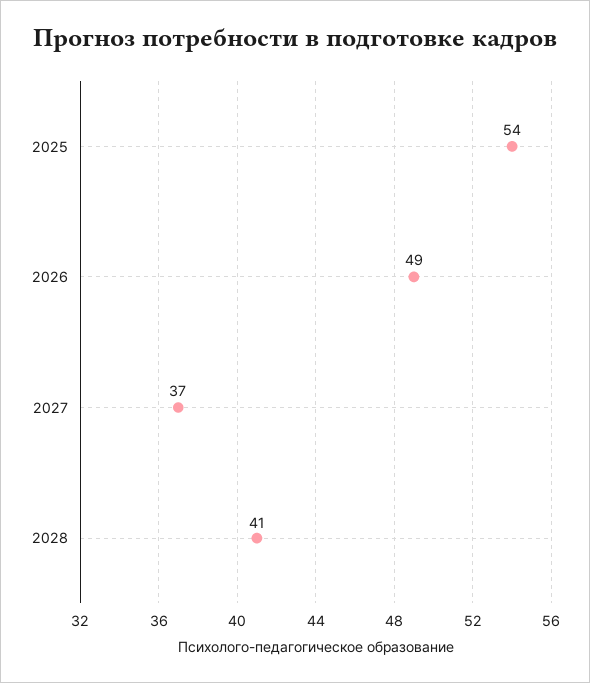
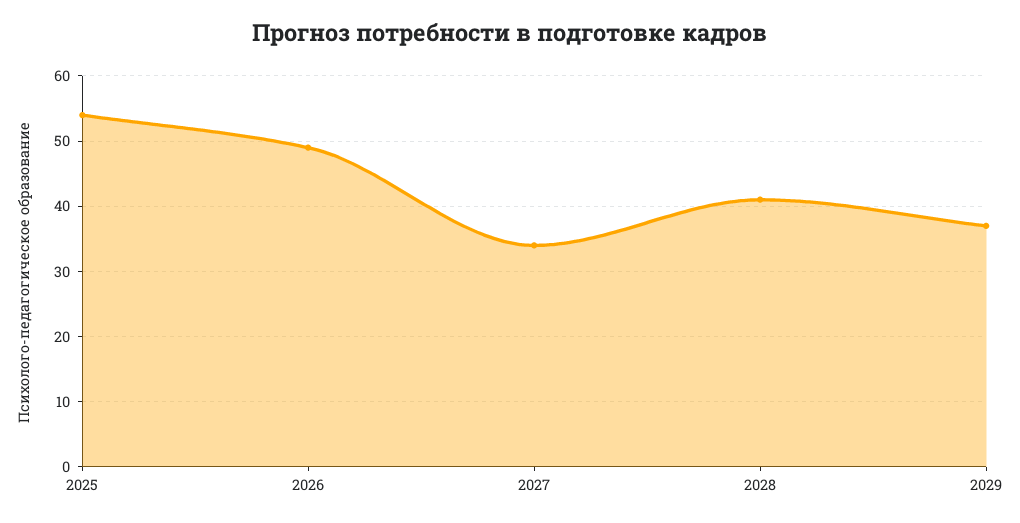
2027: 37 -> 34
2029: none -> 37

